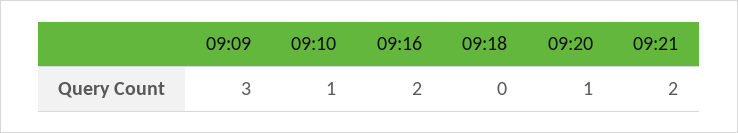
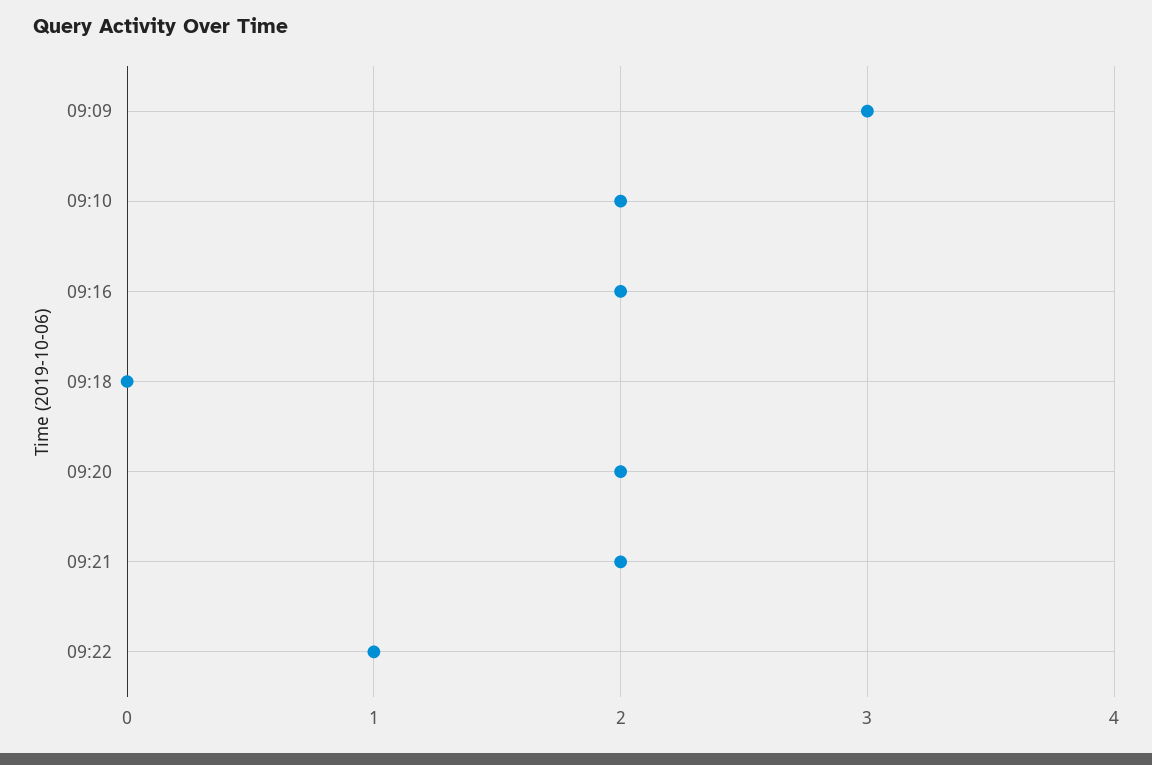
09:10: 1 -> 2
09:20: 1 -> 2
09:22: none -> 1

